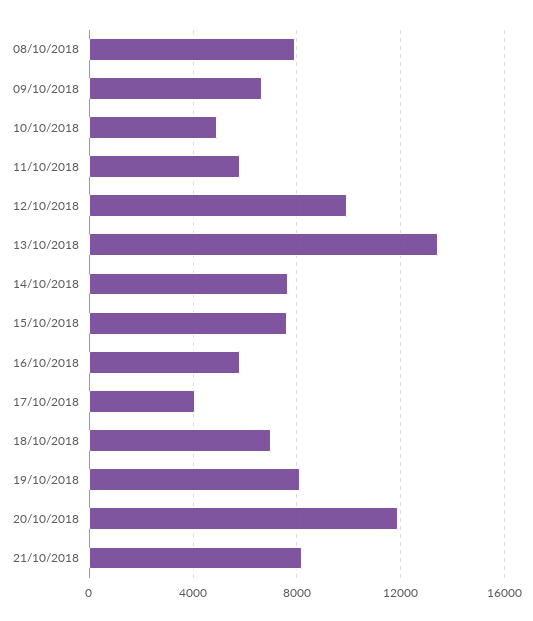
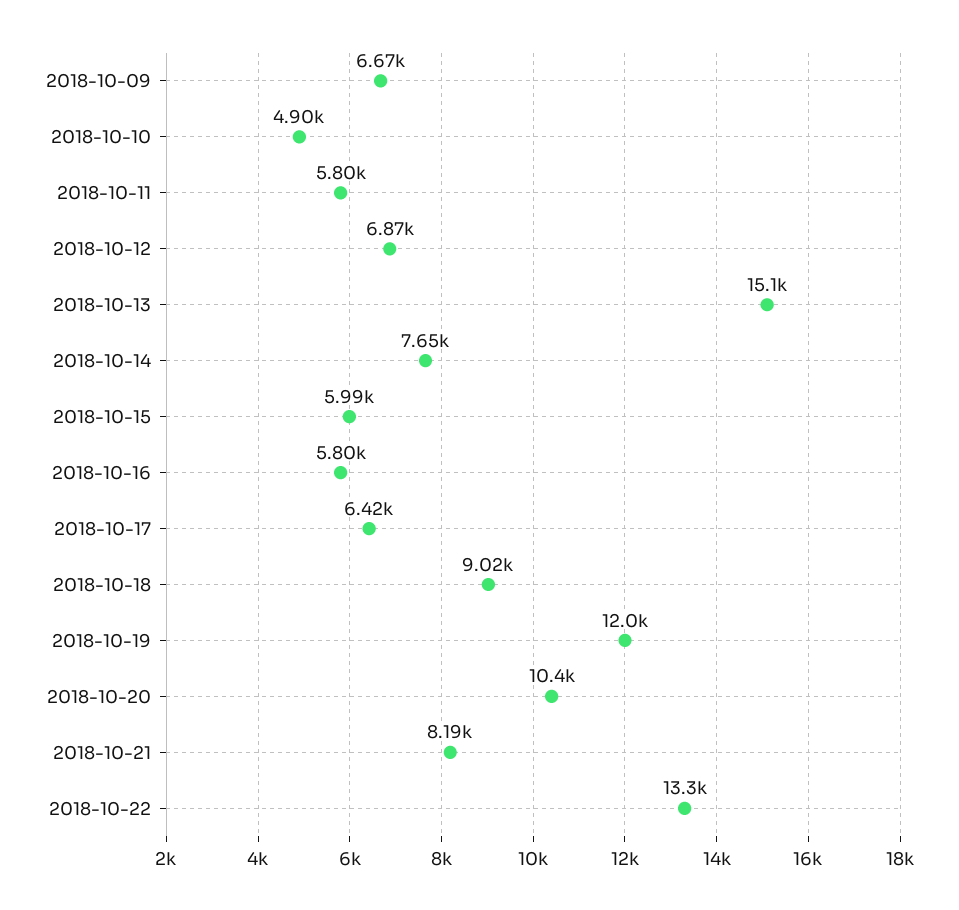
08/10/2018: 8000 -> none
12/10/2018: 10000 -> 6870
13/10/2018: 13500 -> 15100
15/10/2018: 7500 -> 5990
17/10/2018: 4000 -> 6420
18/10/2018: 7000 -> 9020
19/10/2018: 8000 -> 12000
20/10/2018: 12000 -> 10400
2018-10-22: none -> 13300

